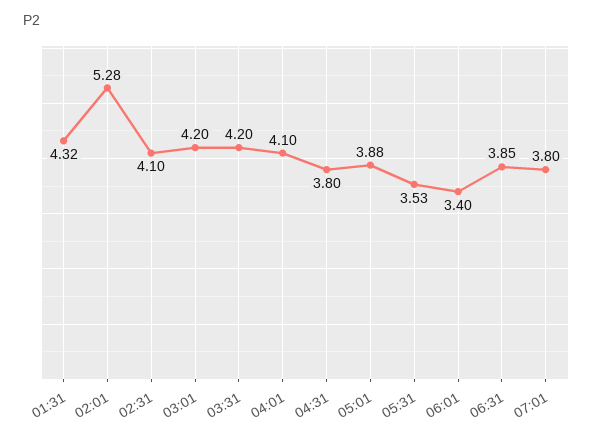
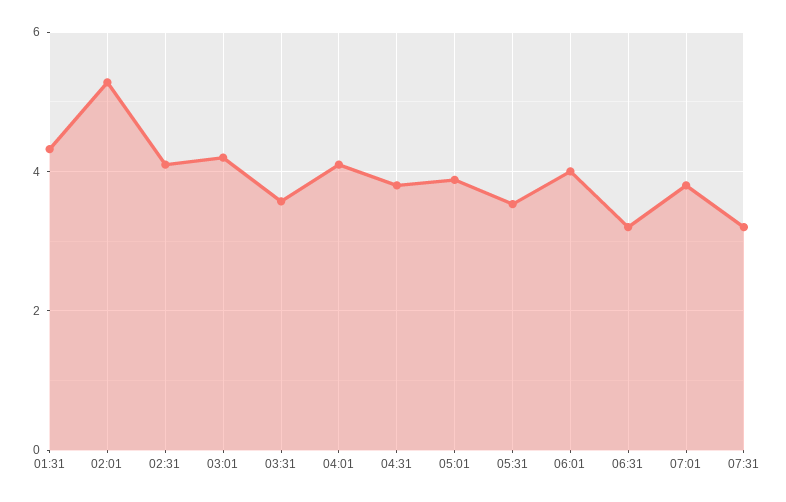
03:31: 4.2 -> 3.6
06:01: 3.4 -> 4
06:31: 3.85 -> 3.2
07:31: none -> 3.2

